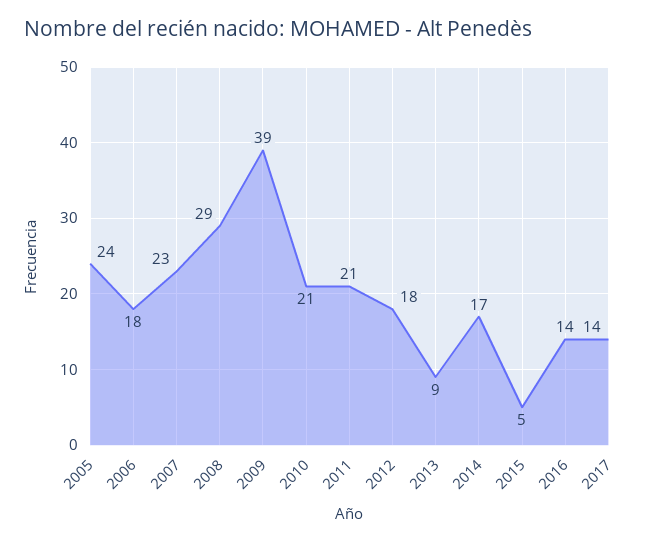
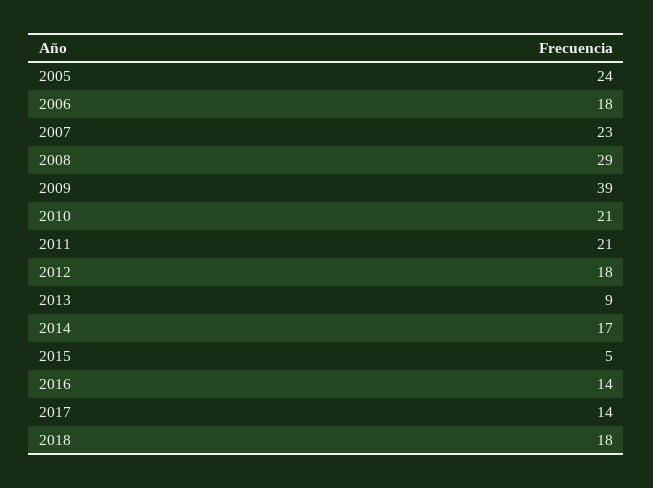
2018: none -> 18

